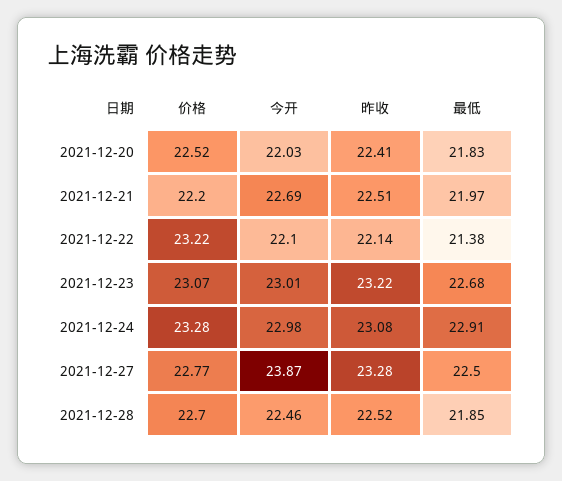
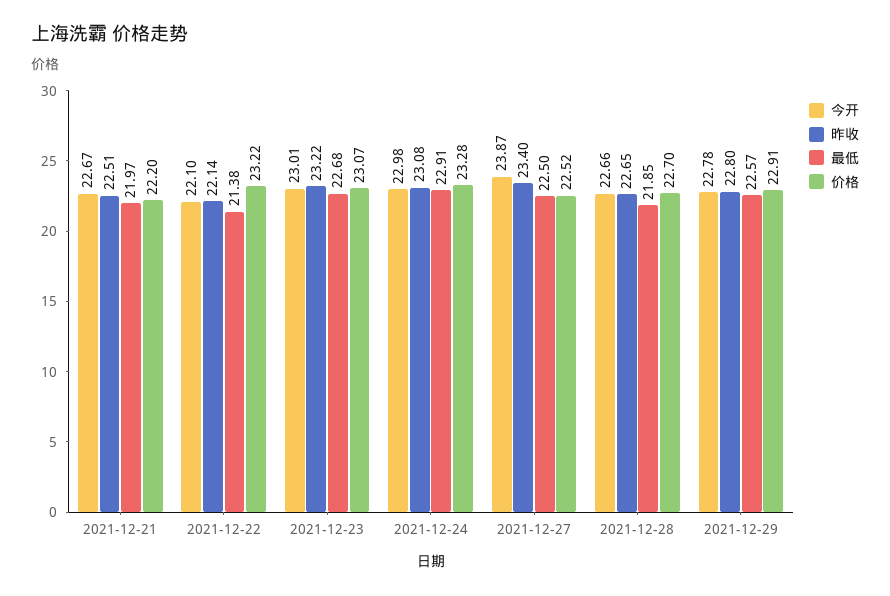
价格, 2021-12-20: 22.52 -> none
今开, 2021-12-20: 22.03 -> none
昨收, 2021-12-20: 22.41 -> none
最低, 2021-12-20: 21.83 -> none
今开, 2021-12-21: 22.69 -> 22.67
价格, 2021-12-27: 22.77 -> 22.52
昨收, 2021-12-27: 23.28 -> 23.4
今开, 2021-12-28: 22.46 -> 22.66
昨收, 2021-12-28: 22.52 -> 22.65
今开, 2021-12-29: none -> 22.78
昨收, 2021-12-29: none -> 22.8
最低, 2021-12-29: none -> 22.57
价格, 2021-12-29: none -> 22.91

